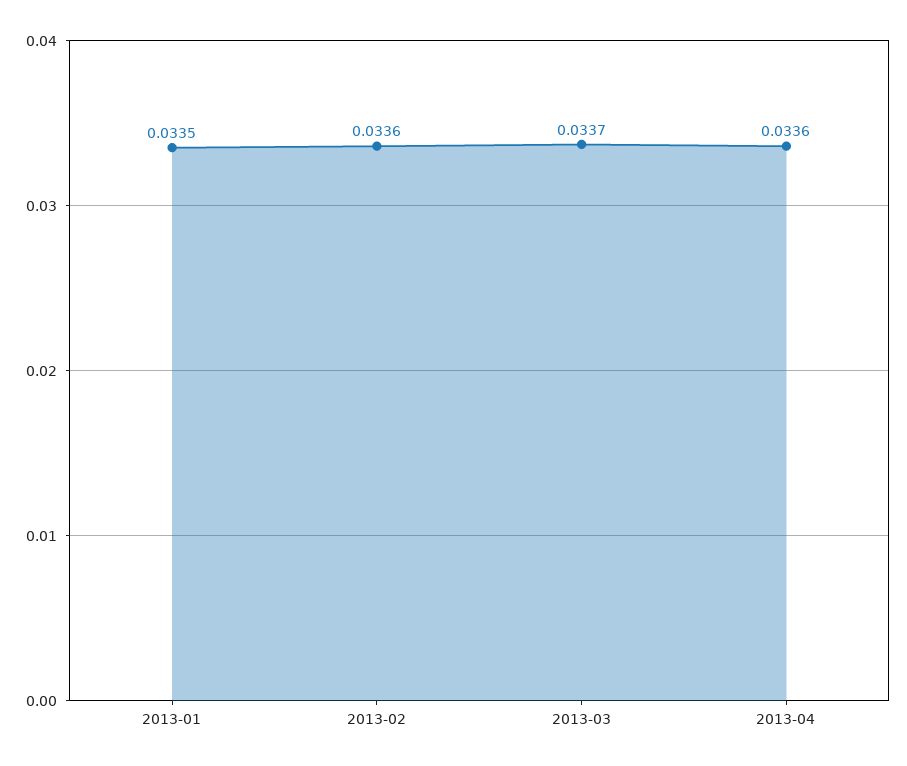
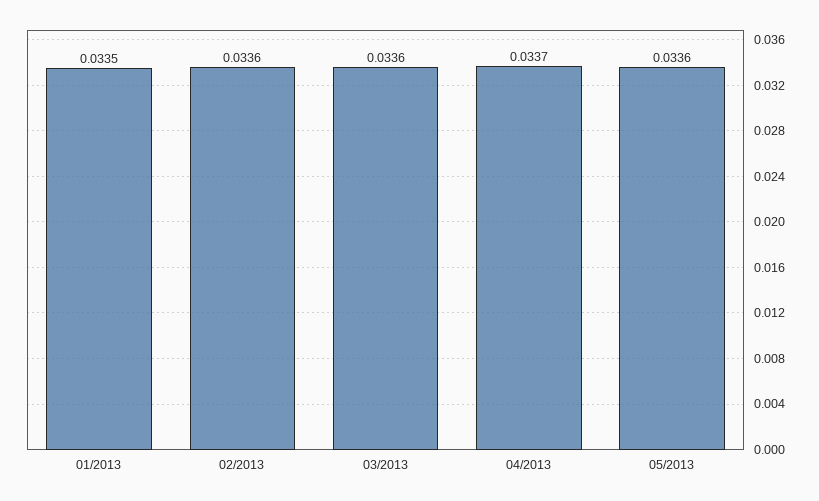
2013-03: 0.0337 -> 0.0336
2013-04: 0.0336 -> 0.0337
05/2013: none -> 0.0336

